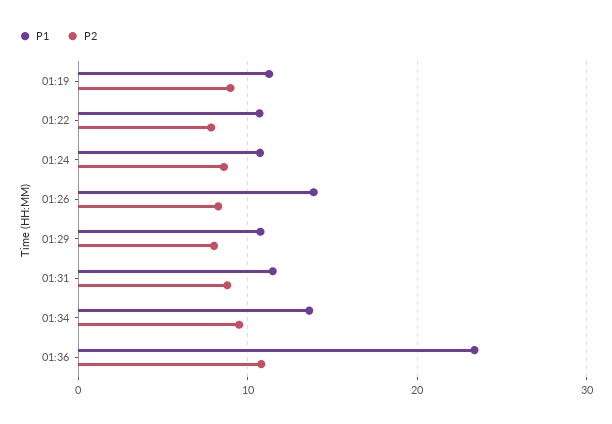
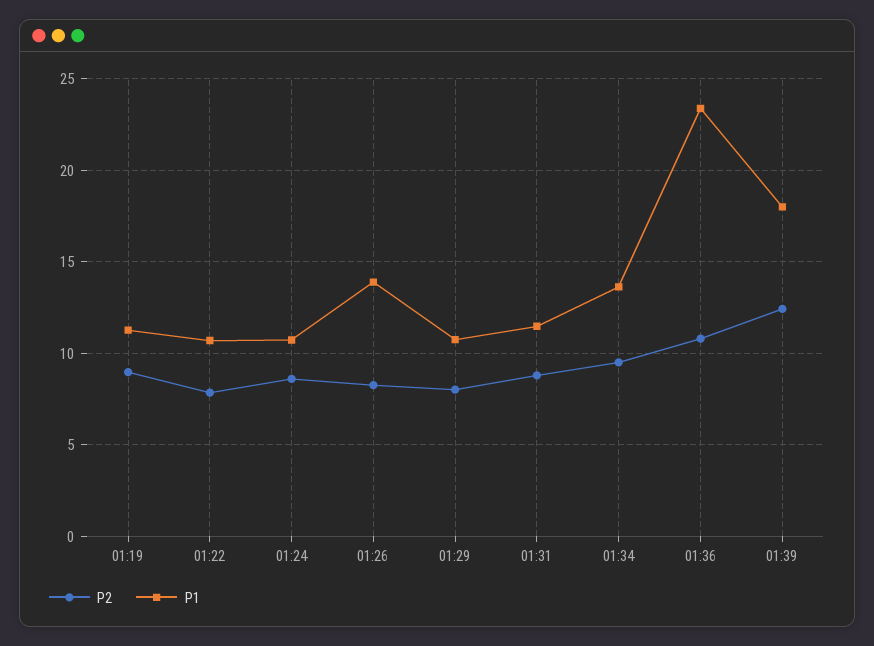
P2, 01:39: none -> 12.5
P1, 01:39: none -> 18

